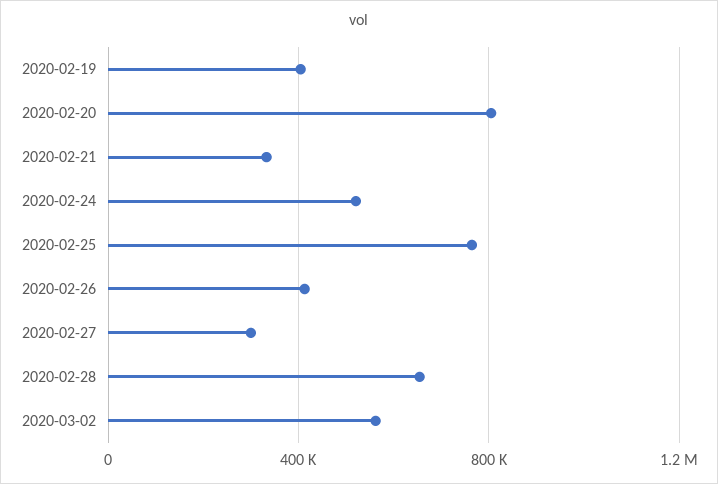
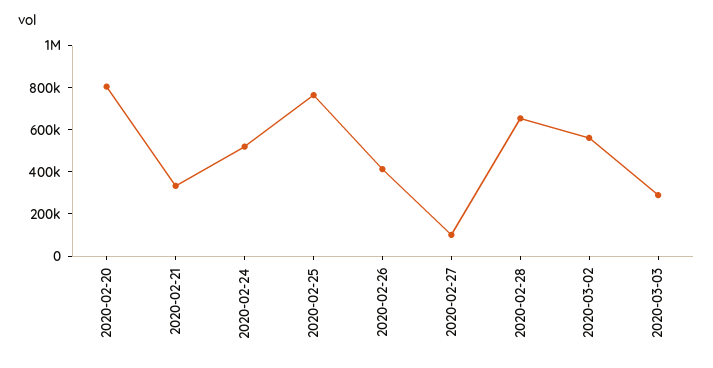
2020-02-19: 400000 -> none
2020-02-27: 300000 -> 100000
2020-03-03: none -> 300000

